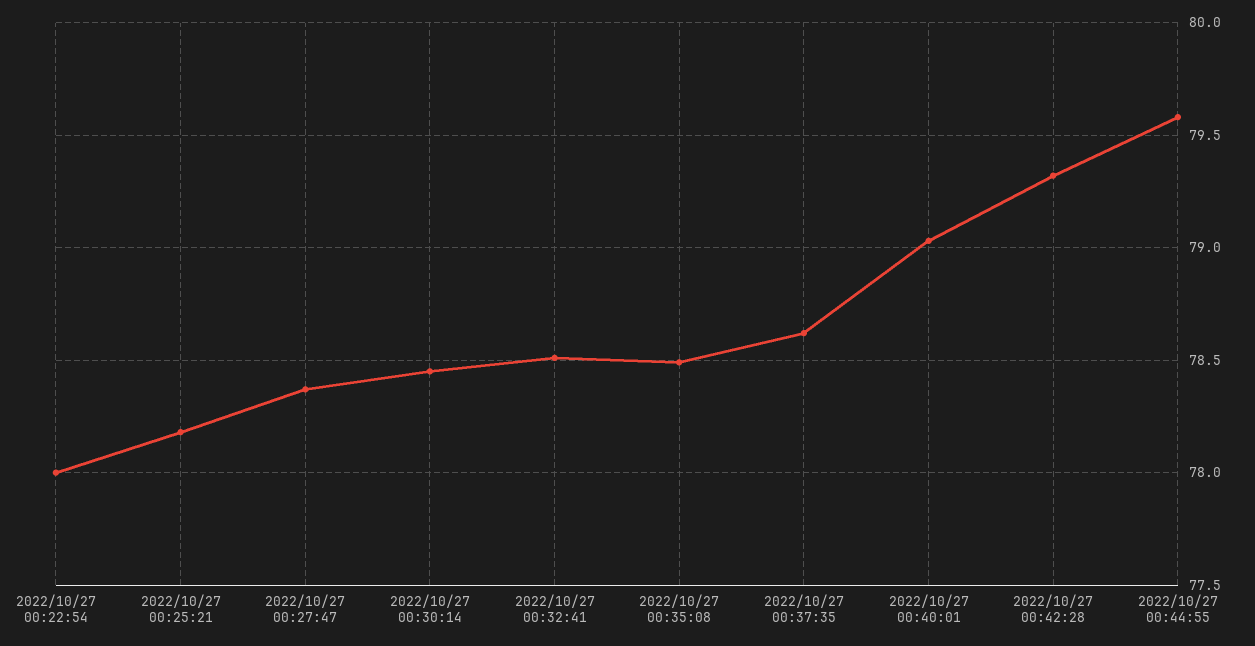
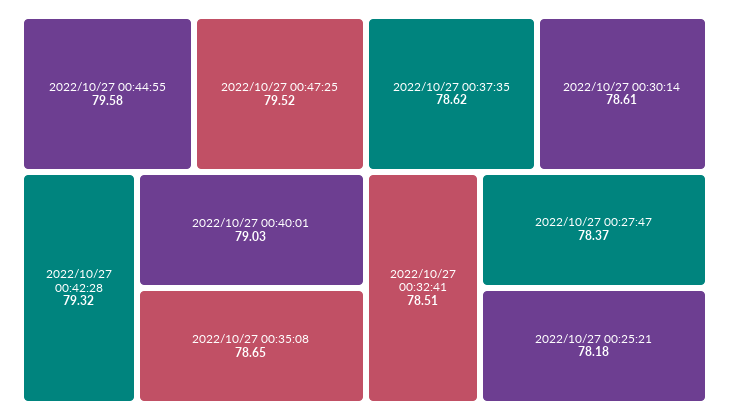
2022/10/27 00:22:54: 78 -> none
2022/10/27 00:30:14: 78.45 -> 78.61
2022/10/27 00:35:08: 78.5 -> 78.65
2022/10/27 00:47:25: none -> 79.52

